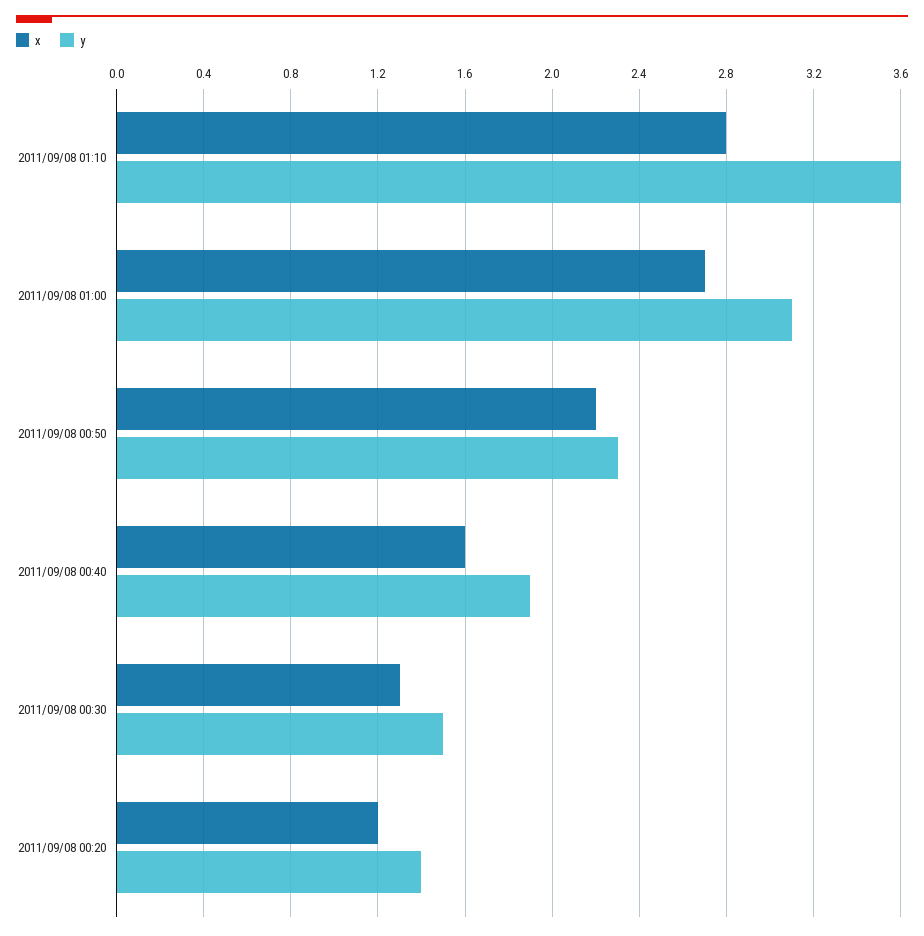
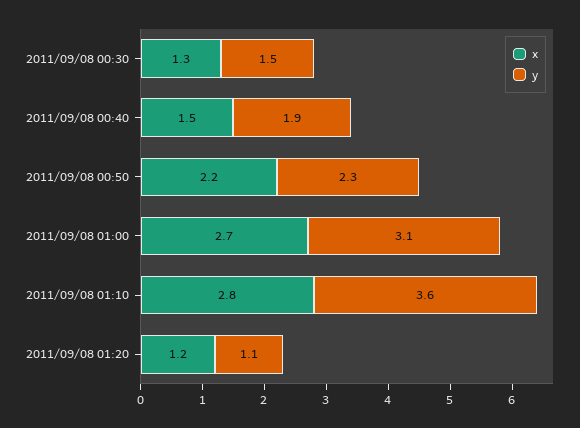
x, 2011/09/08 00:40: 1.6 -> 1.5
x, 2011/09/08 00:20: 1.2 -> none
y, 2011/09/08 00:20: 1.4 -> none
x, 2011/09/08 01:20: none -> 1.2
y, 2011/09/08 01:20: none -> 1.1

